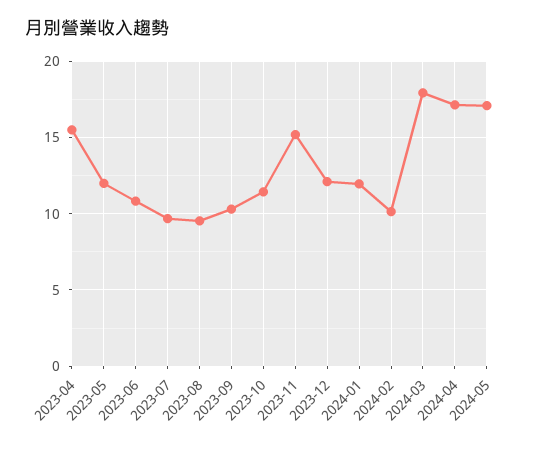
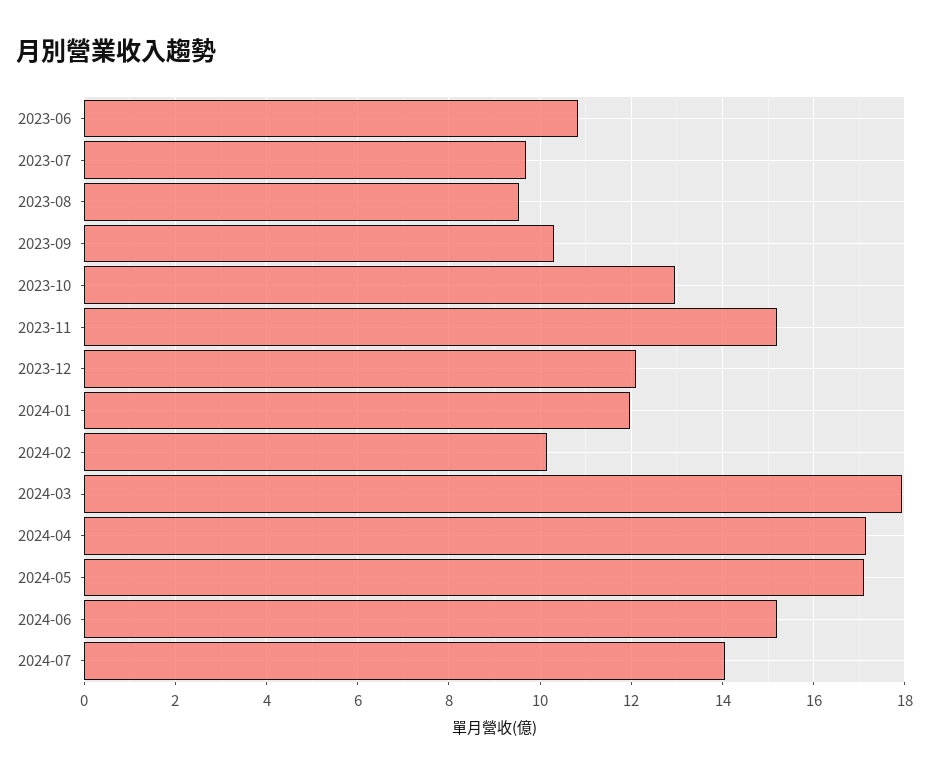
2023-04: 15.5 -> none
2023-05: 12 -> none
2023-10: 11.5 -> 13
2024-06: none -> 15.2
2024-07: none -> 14

